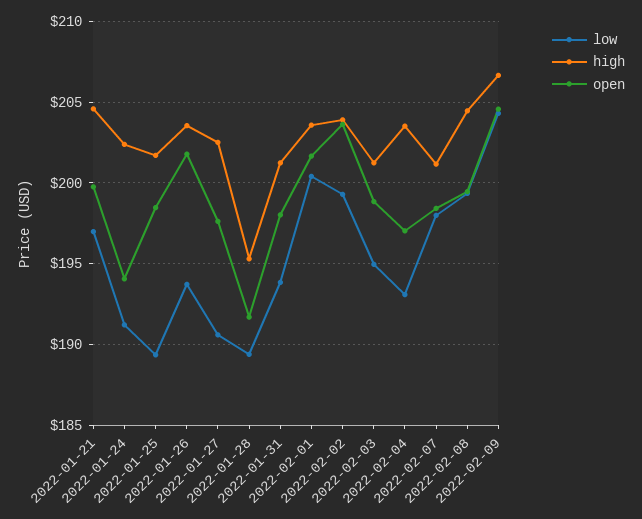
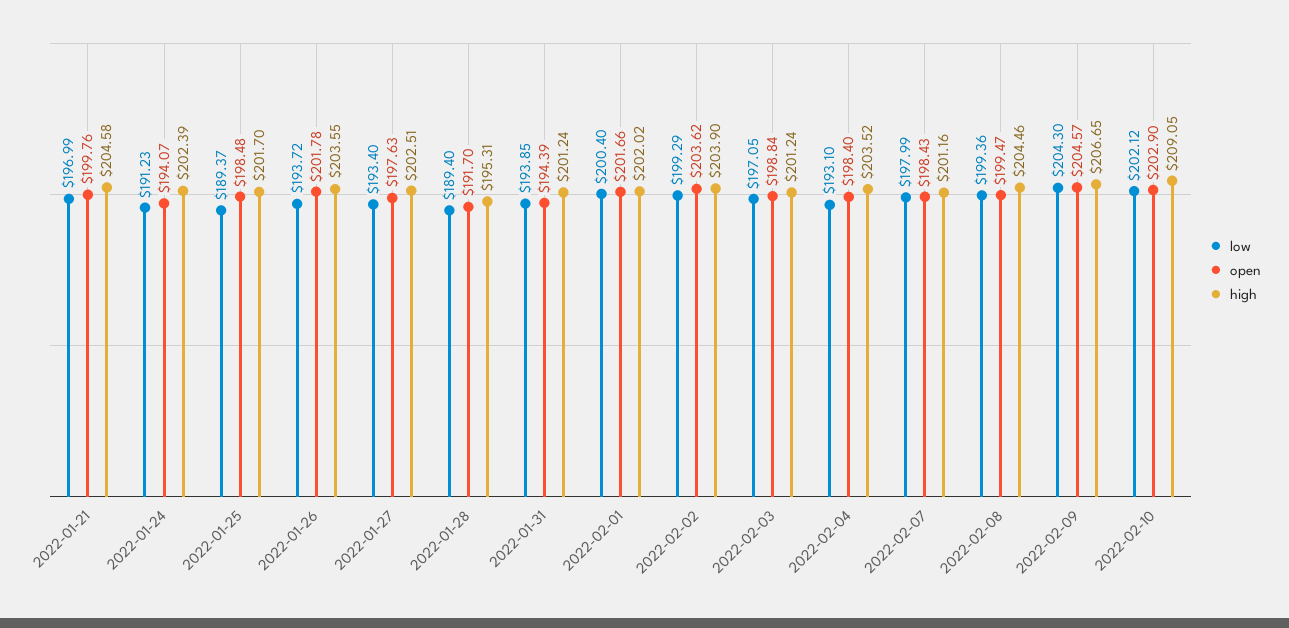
low, 2022-01-27: 190.5 -> 193.4
open, 2022-01-31: 198 -> 194.39
high, 2022-02-01: 203.5 -> 202.02
low, 2022-02-03: 195 -> 197.05
open, 2022-02-04: 197 -> 198.4
low, 2022-02-10: none -> 202.12
open, 2022-02-10: none -> 202.9
high, 2022-02-10: none -> 209.05

